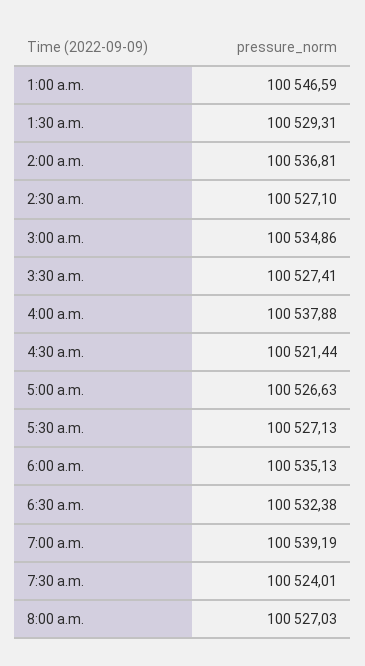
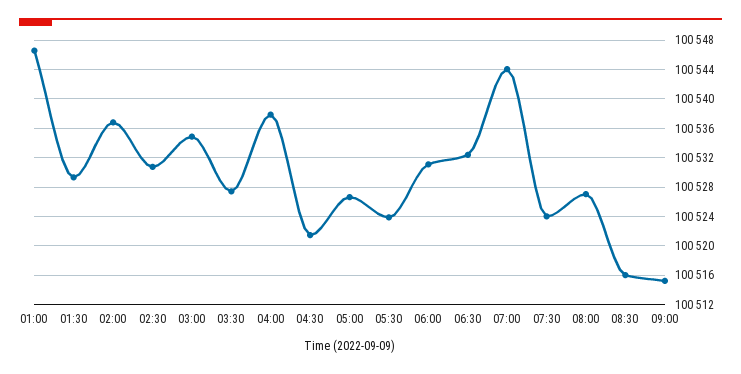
2:30 a.m.: 100527.1 -> 100531
5:30 a.m.: 100527.13 -> 100524
6:00 a.m.: 100535.13 -> 100531
7:00 a.m.: 100539.19 -> 100544
08:30: none -> 100516
09:00: none -> 100515

